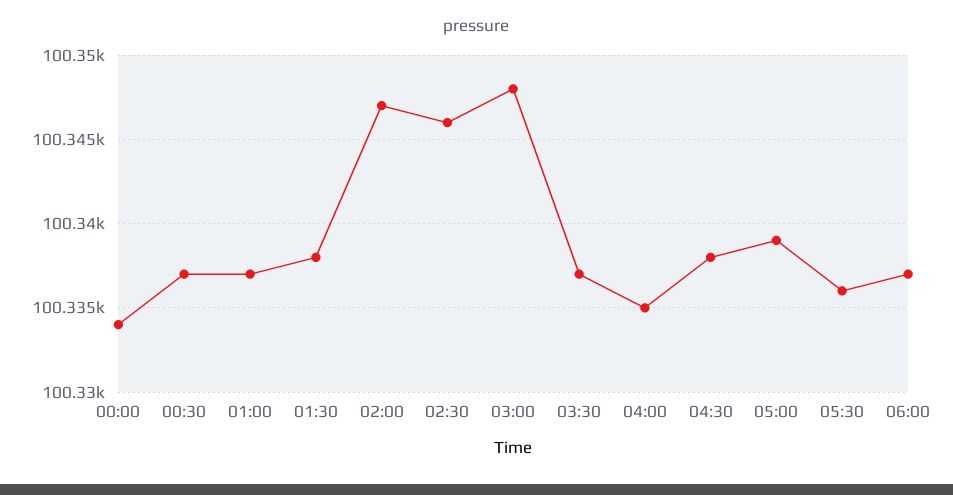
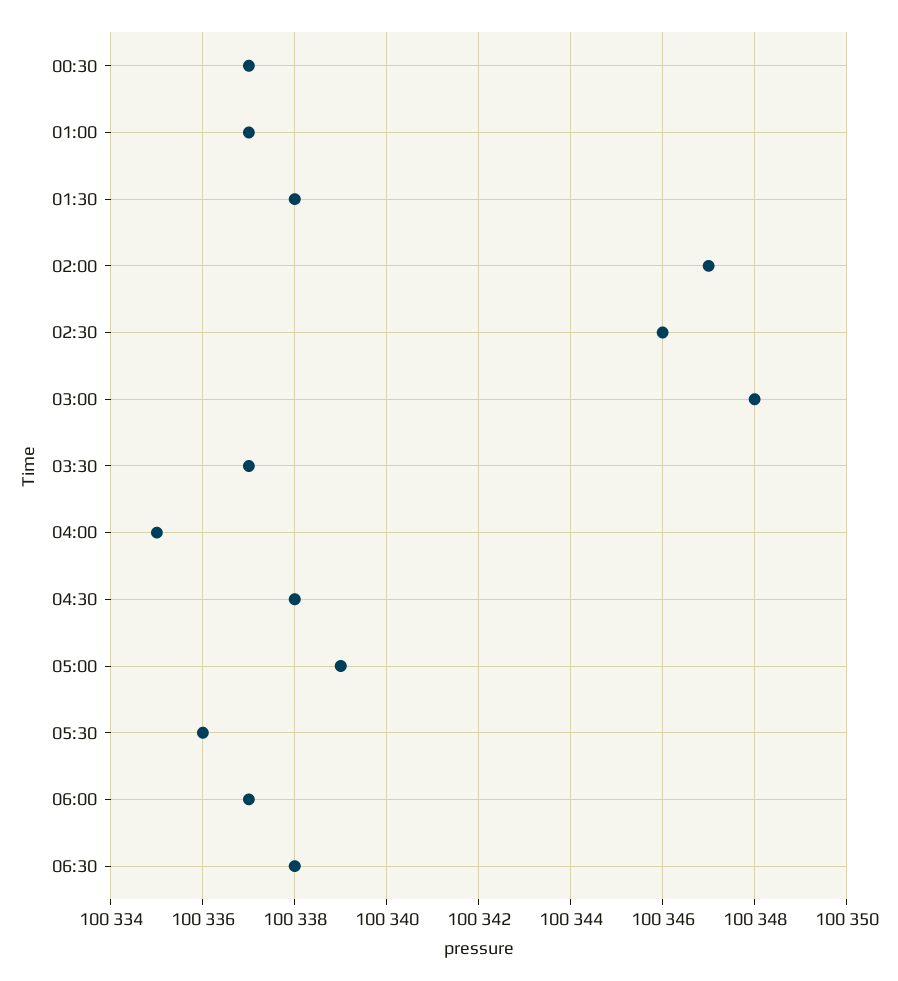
00:00: 100334 -> none
06:30: none -> 100338

